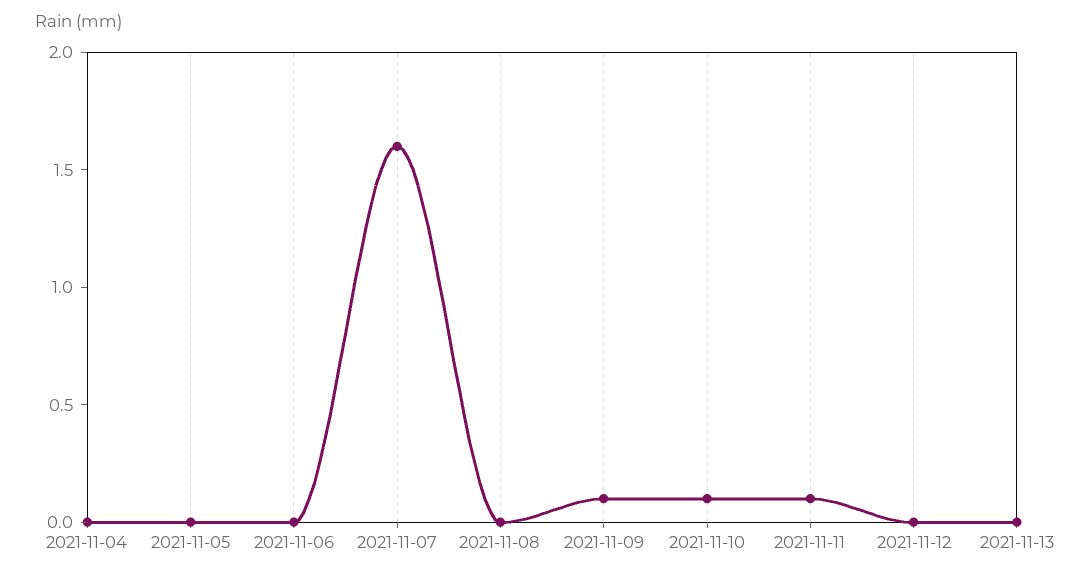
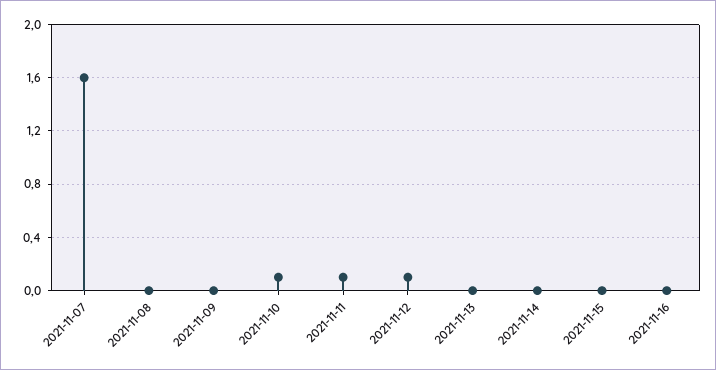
2021-11-04: 0 -> none
2021-11-05: 0 -> none
2021-11-06: 0 -> none
2021-11-09: 0.1 -> 0
2021-11-12: 0 -> 0.1
2021-11-14: none -> 0
2021-11-15: none -> 0
2021-11-16: none -> 0

